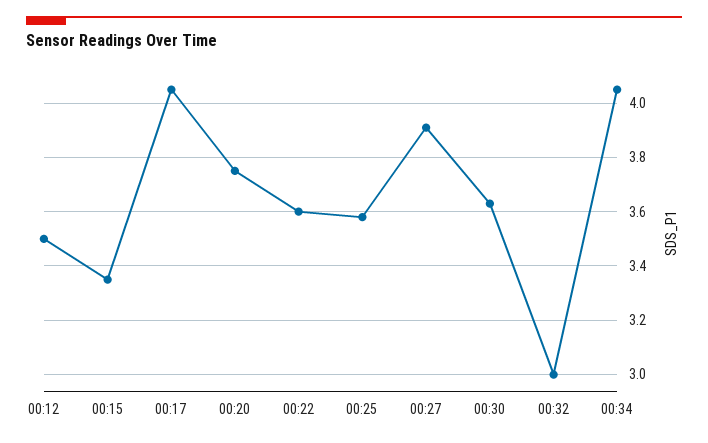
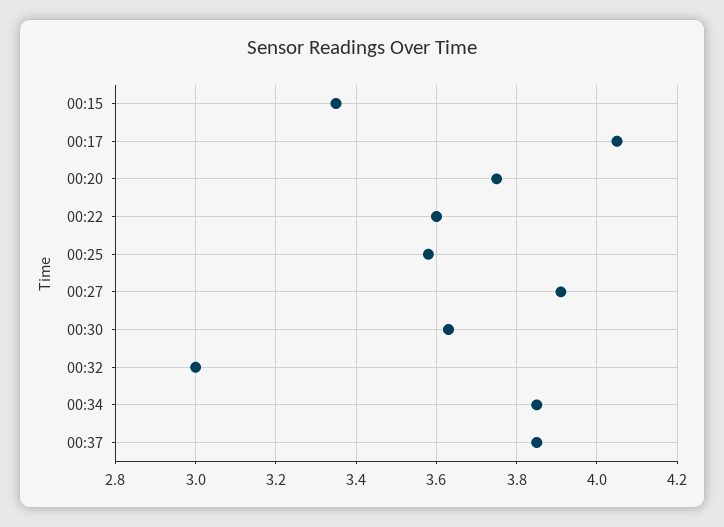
00:12: 3.5 -> none
00:34: 4.05 -> 3.85
00:37: none -> 3.85

